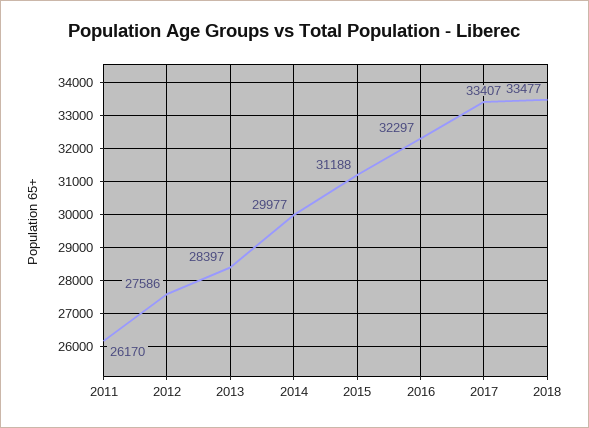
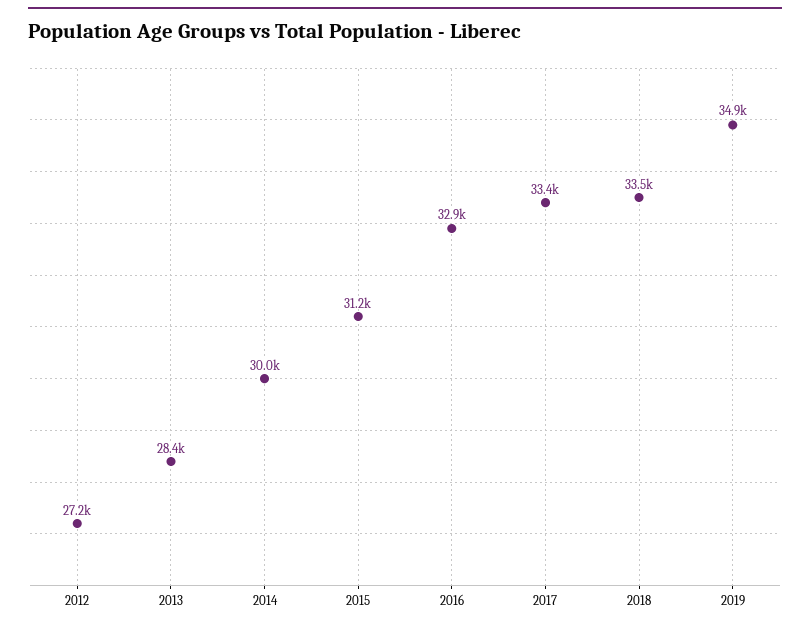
2011: 26170 -> none
2012: 27586 -> 27200
2016: 32297 -> 32900
2019: none -> 34900

